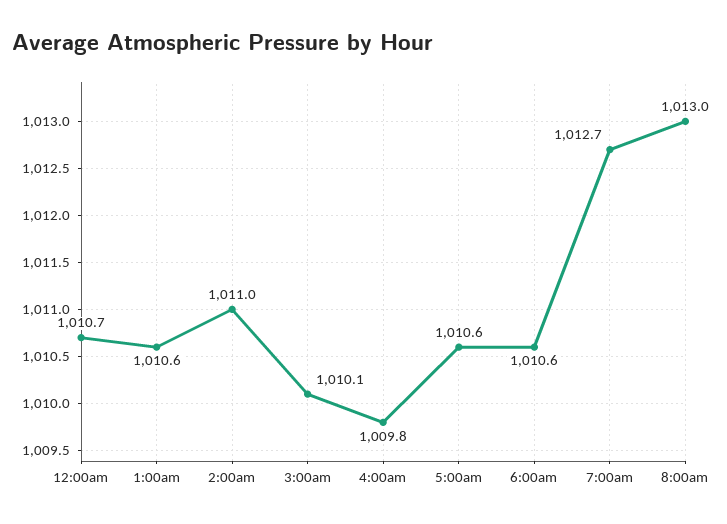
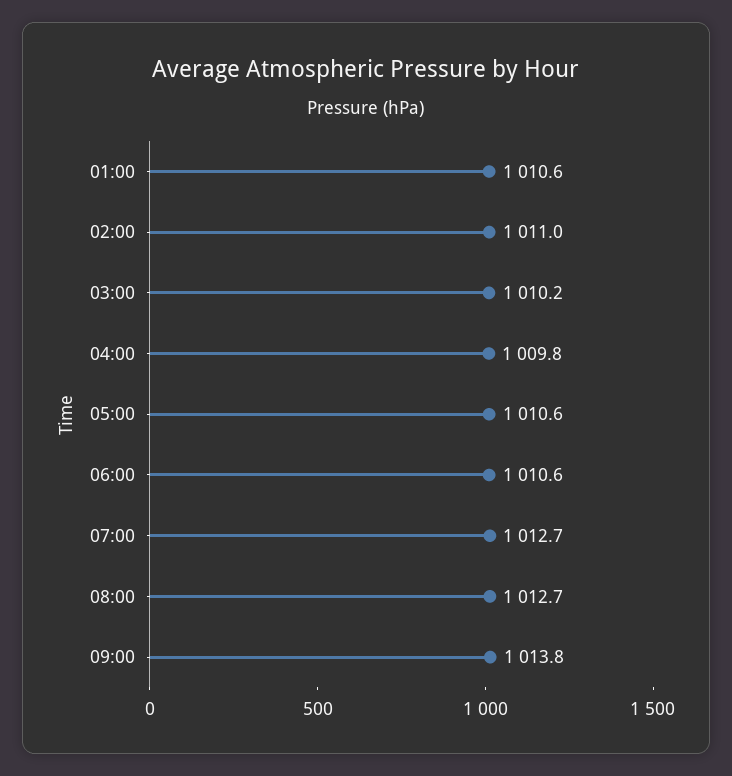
12:00am: 1010.7 -> none
3:00am: 1010.1 -> 1010.2
8:00am: 1013 -> 1012.7
09:00: none -> 1013.8

